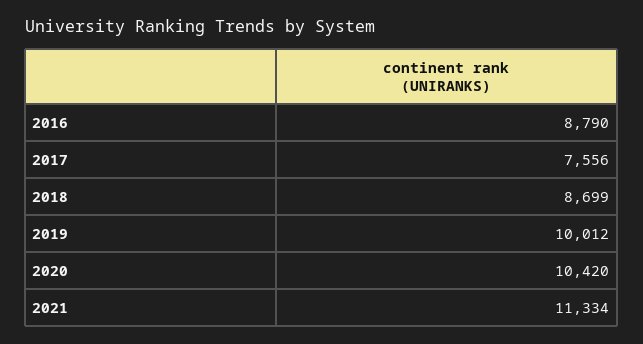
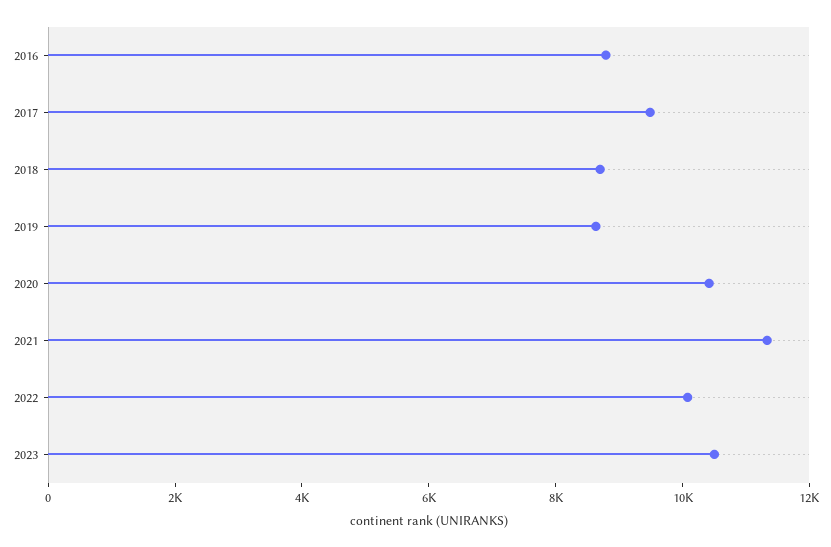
2017: 7556 -> 9500
2019: 10012 -> 8500
2022: none -> 10000
2023: none -> 10500

